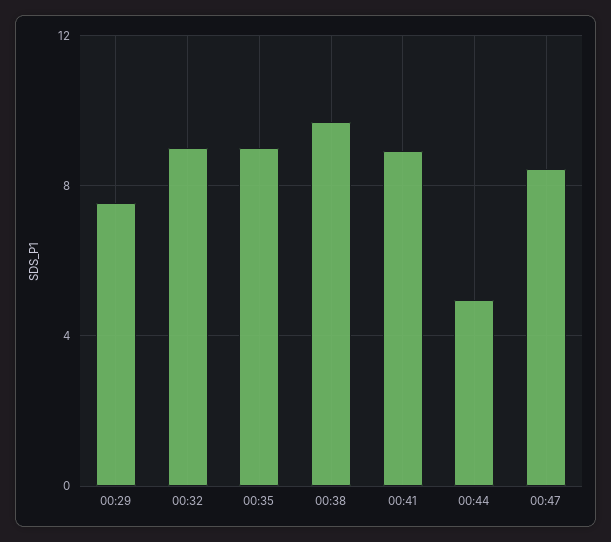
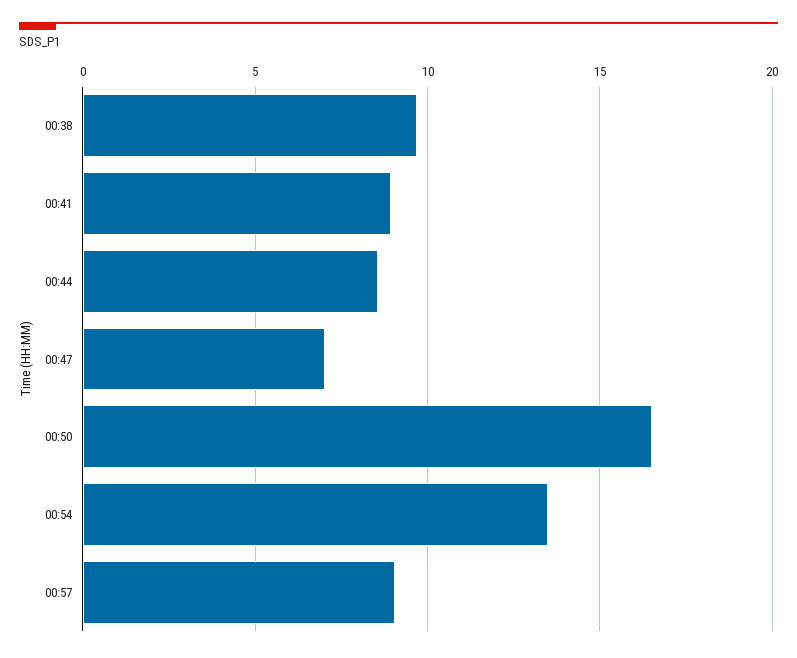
00:29: 7.5 -> none
00:32: 9 -> none
00:35: 9 -> none
00:44: 5 -> 8.5
00:47: 8.5 -> 7
00:50: none -> 16.5
00:54: none -> 13.5
00:57: none -> 9

